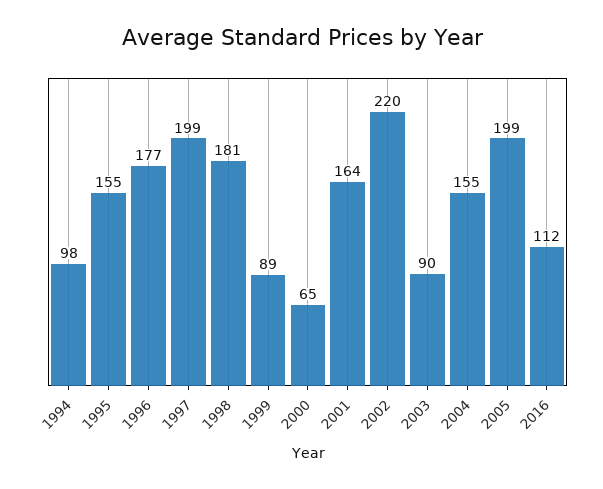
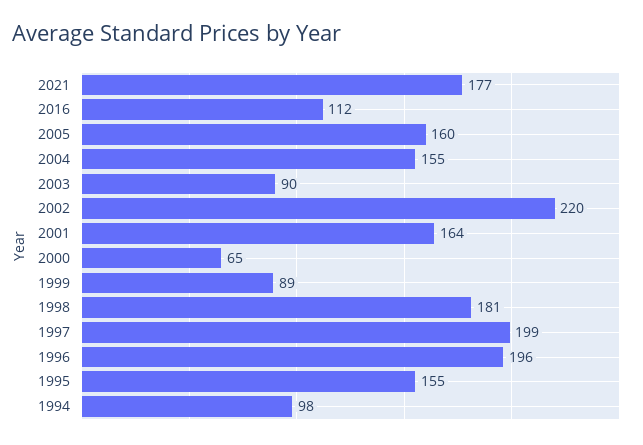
1996: 177 -> 196
2005: 199 -> 160
2021: none -> 177

